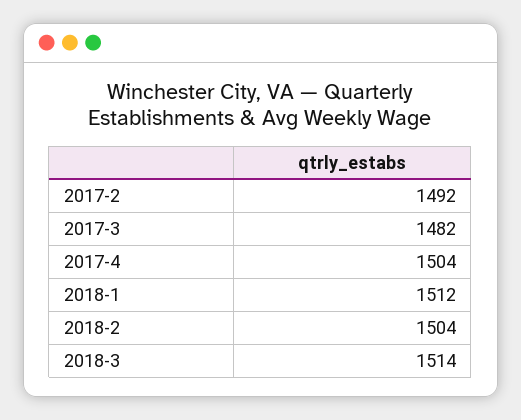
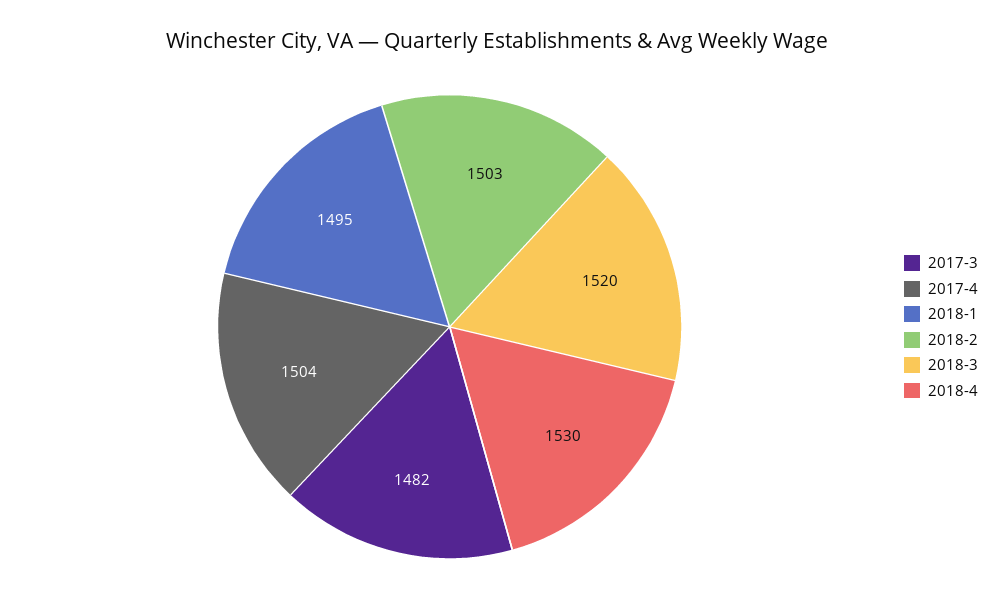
2017-2: 1492 -> none
2018-1: 1512 -> 1495
2018-2: 1504 -> 1503
2018-3: 1514 -> 1520
2018-4: none -> 1530

